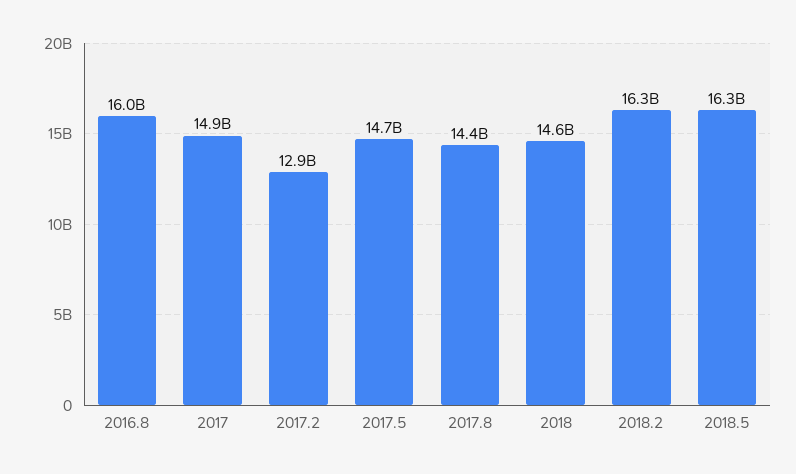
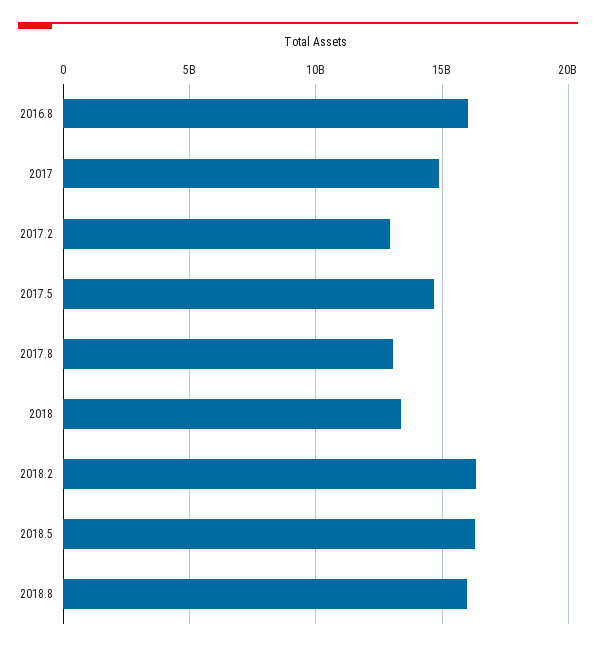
2017.8: 14400000000 -> 13000000000
2018: 14600000000 -> 13500000000
2018.8: none -> 16000000000

